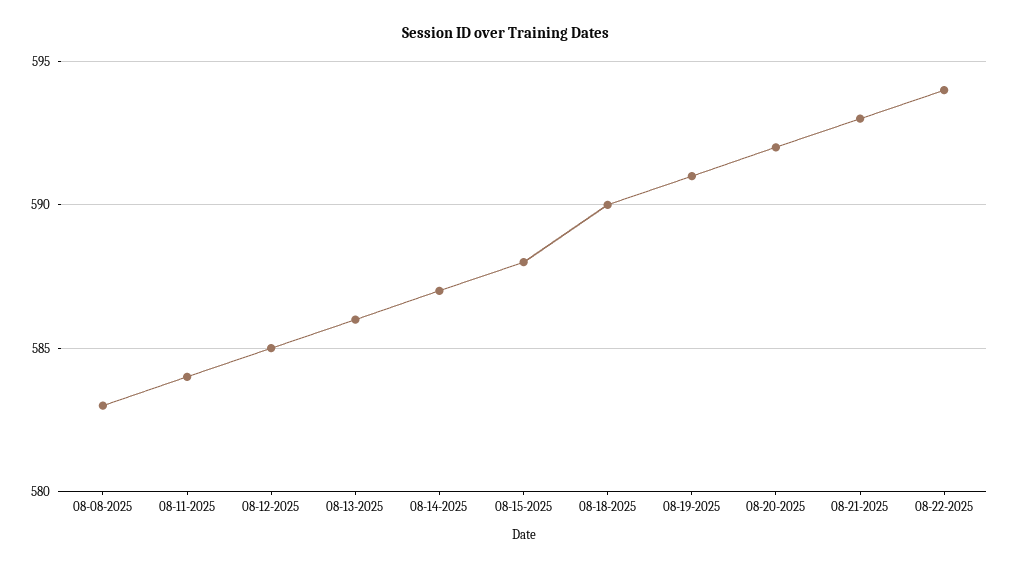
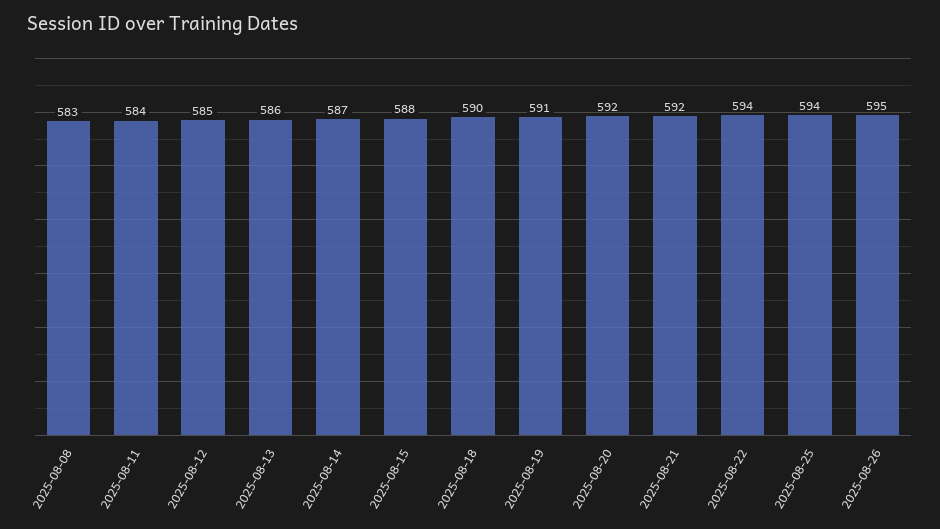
08-21-2025: 593 -> 592
2025-08-25: none -> 594
2025-08-26: none -> 595

